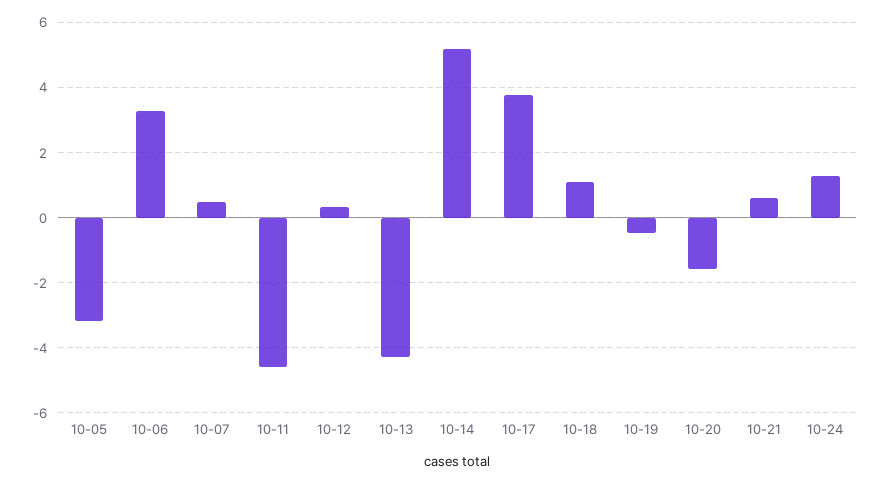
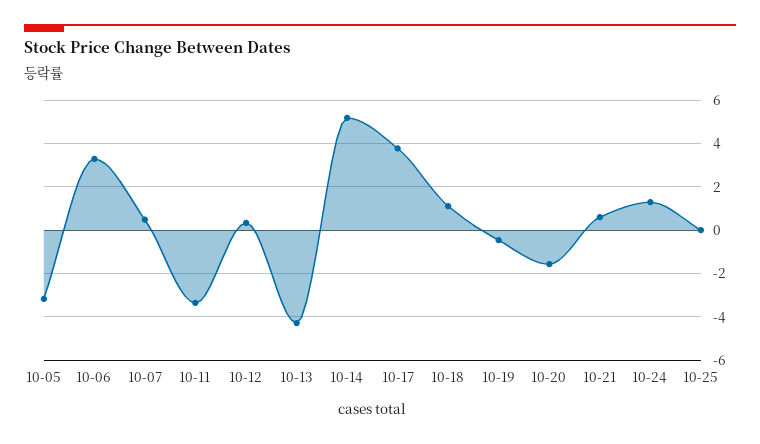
10-11: -4.6 -> -3.5
10-25: none -> 0

